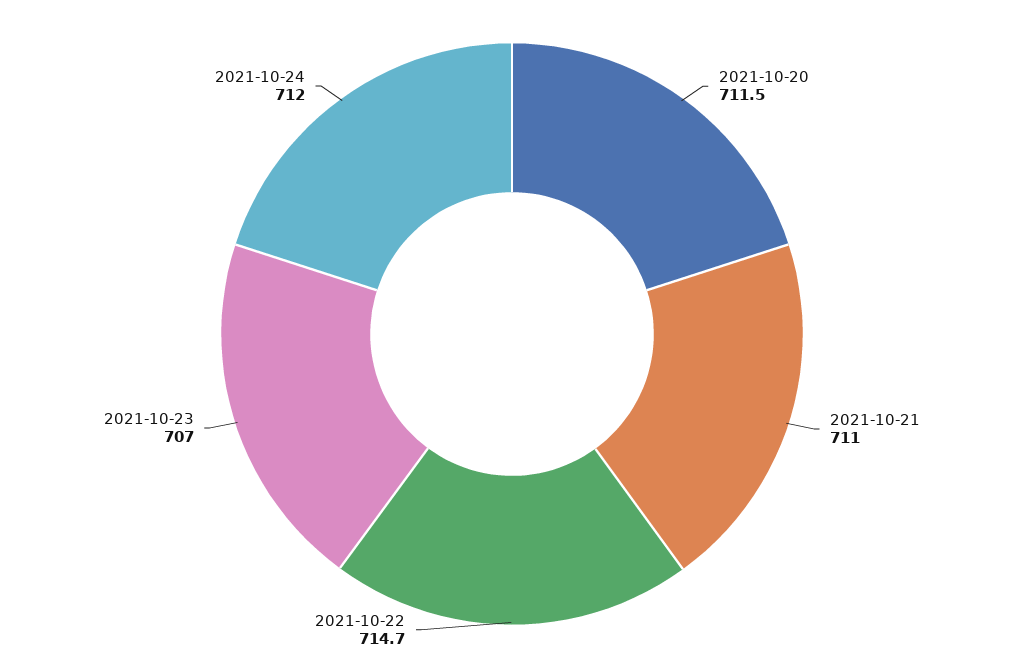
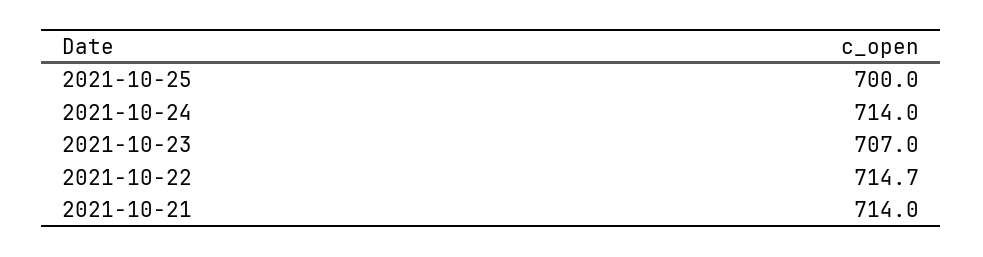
2021-10-20: 711.5 -> none
2021-10-21: 711 -> 714
2021-10-24: 712 -> 714
2021-10-25: none -> 700

